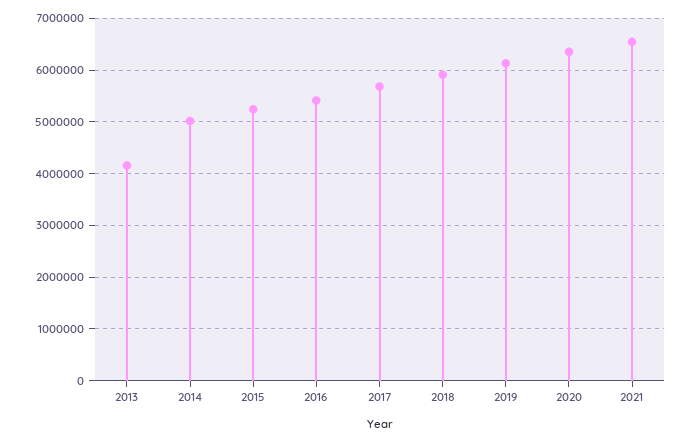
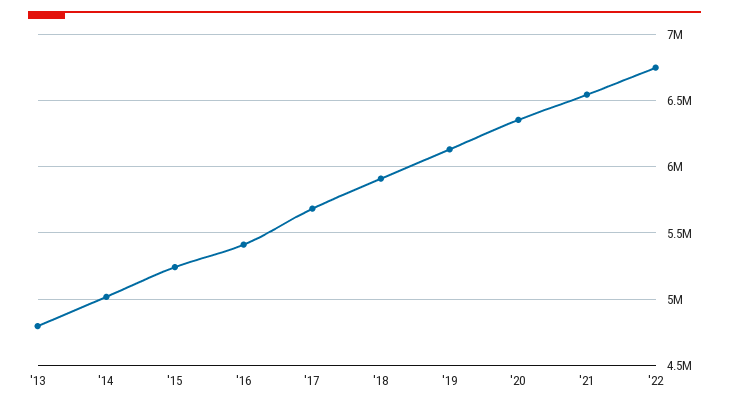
2013: 4200000 -> 4800000
'22: none -> 6750000

